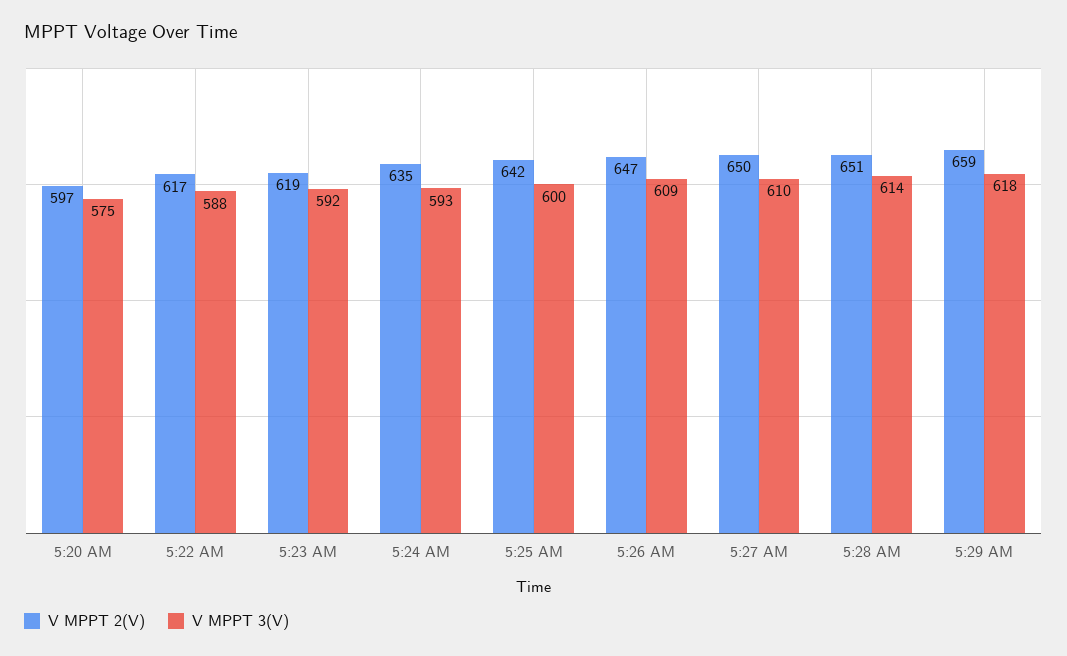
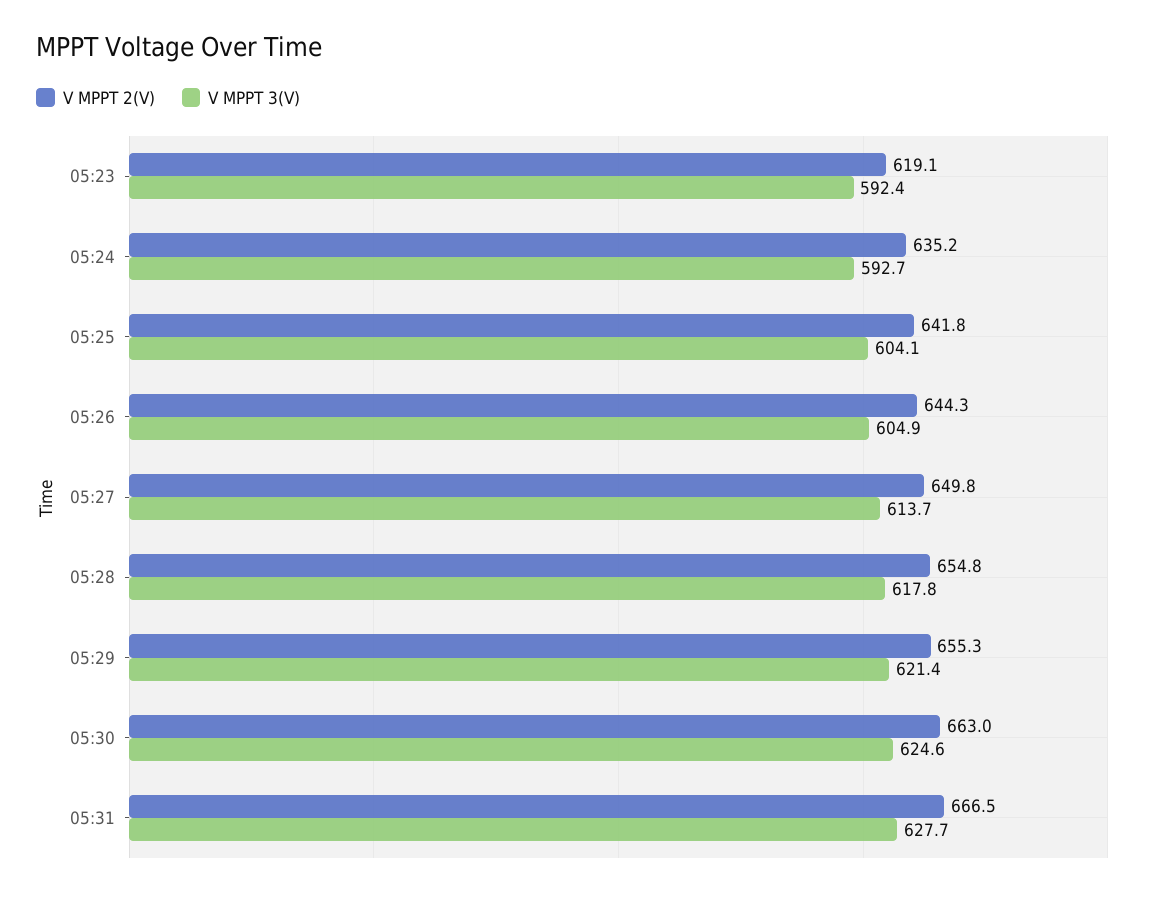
V MPPT 2(V), 5:20 AM: 597 -> none
V MPPT 3(V), 5:20 AM: 575 -> none
V MPPT 2(V), 5:22 AM: 617 -> none
V MPPT 3(V), 5:22 AM: 588 -> none
V MPPT 3(V), 5:25 AM: 600 -> 604.1
V MPPT 2(V), 5:26 AM: 647 -> 644.3
V MPPT 3(V), 5:26 AM: 609 -> 604.9
V MPPT 3(V), 5:27 AM: 610 -> 613.7
V MPPT 2(V), 5:28 AM: 651 -> 654.8
V MPPT 3(V), 5:28 AM: 614 -> 617.8
V MPPT 2(V), 5:29 AM: 659 -> 655.3
V MPPT 3(V), 5:29 AM: 618 -> 621.4
V MPPT 2(V), 05:30: none -> 663
V MPPT 3(V), 05:30: none -> 624.6
V MPPT 2(V), 05:31: none -> 666.5
V MPPT 3(V), 05:31: none -> 627.7

